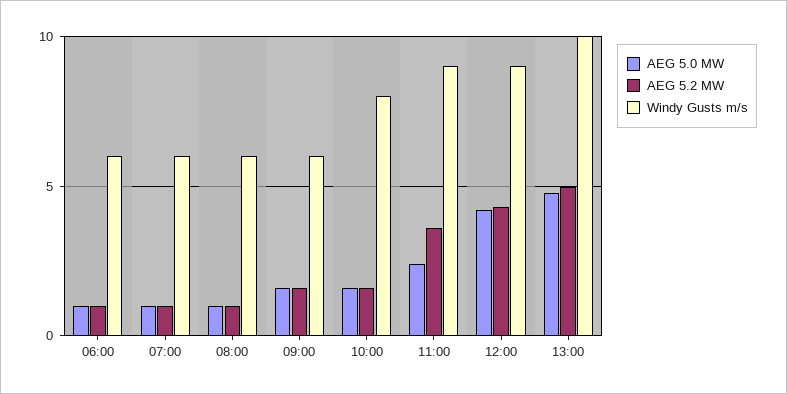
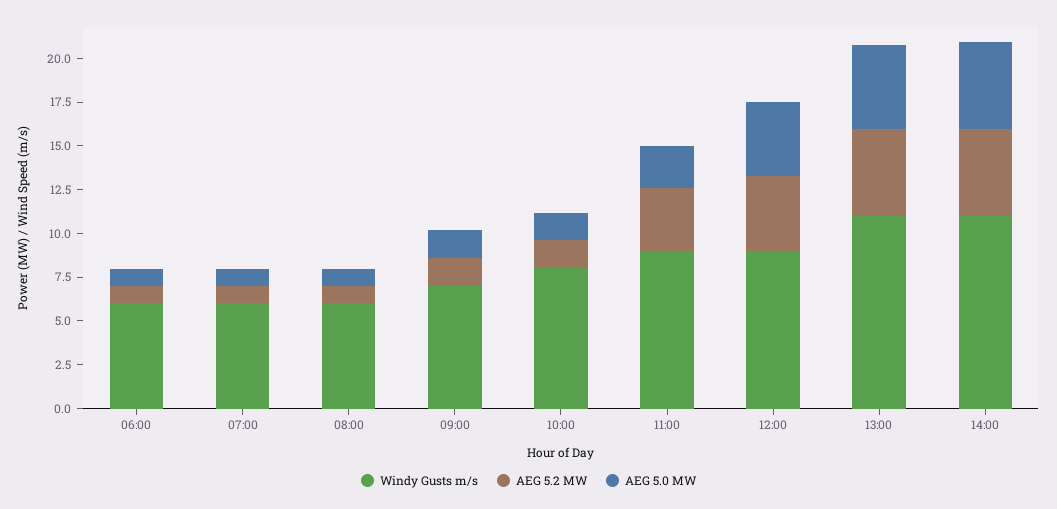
Windy Gusts m/s, 09:00: 6 -> 7
Windy Gusts m/s, 13:00: 10 -> 11
Windy Gusts m/s, 14:00: none -> 11
AEG 5.2 MW, 14:00: none -> 5
AEG 5.0 MW, 14:00: none -> 5

